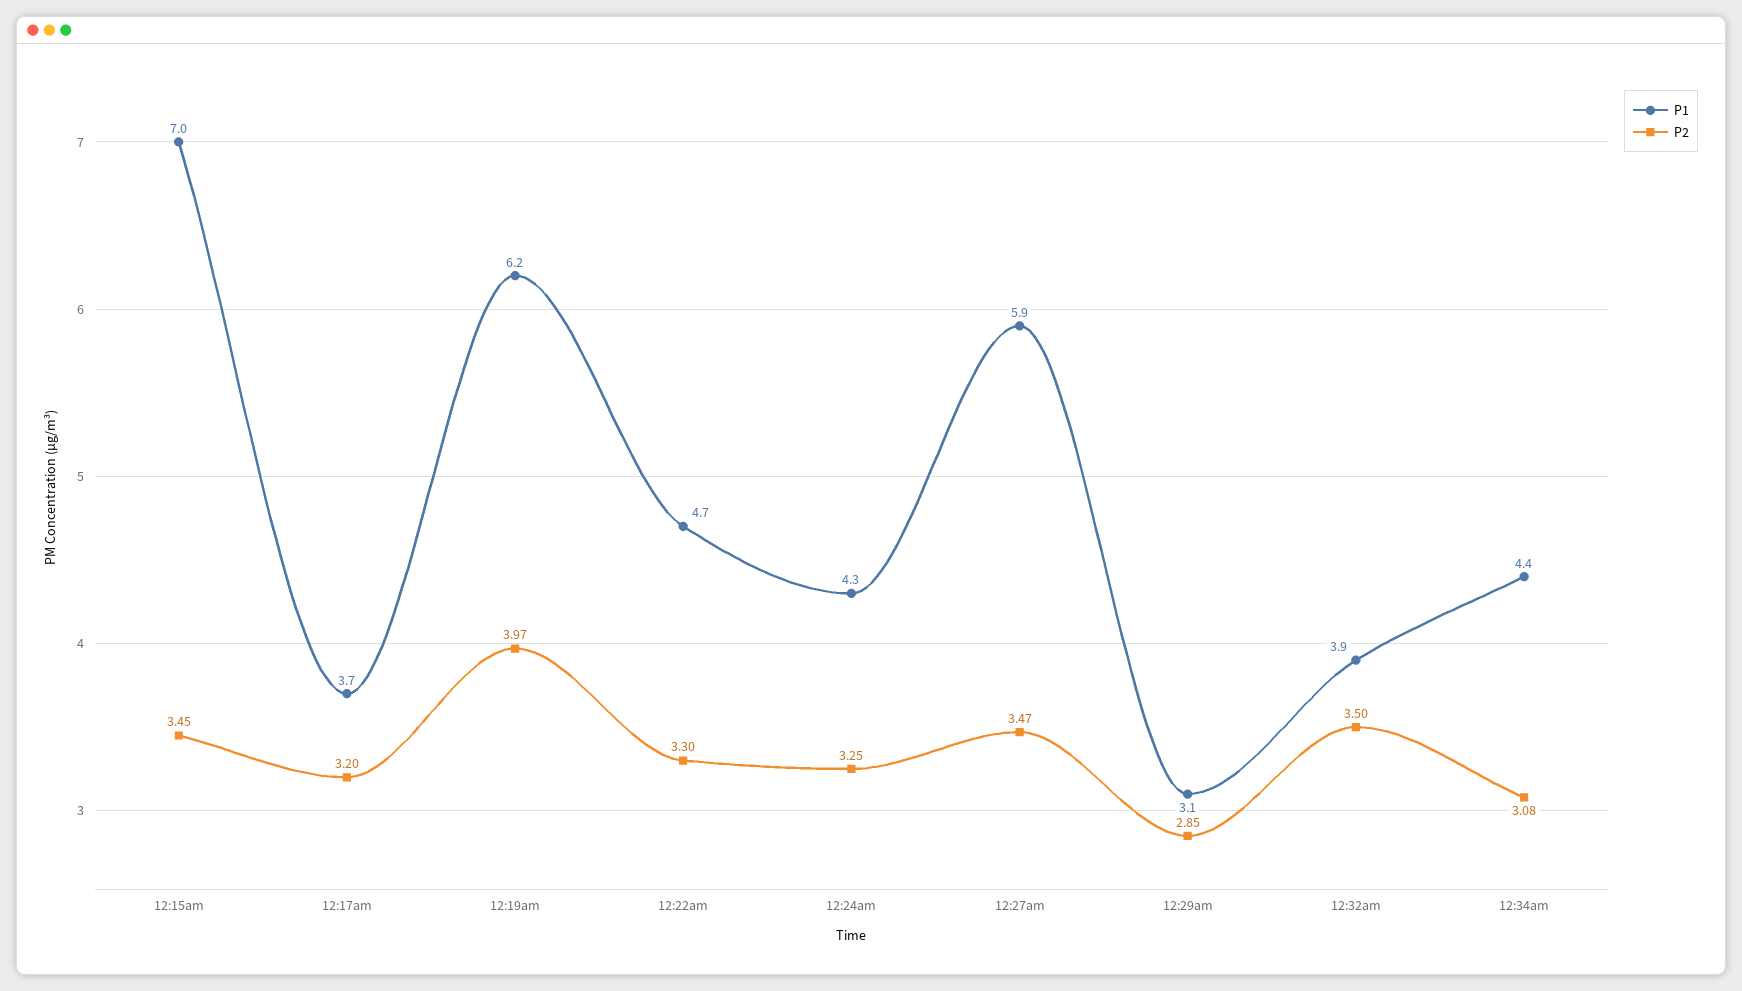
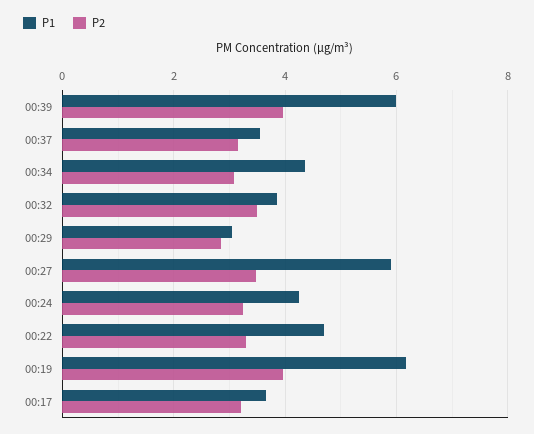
P1, 12:15am: 7 -> none
P2, 12:15am: 3.45 -> none
P1, 00:39: none -> 6
P2, 00:39: none -> 4
P1, 00:37: none -> 3.6
P2, 00:37: none -> 3.2

